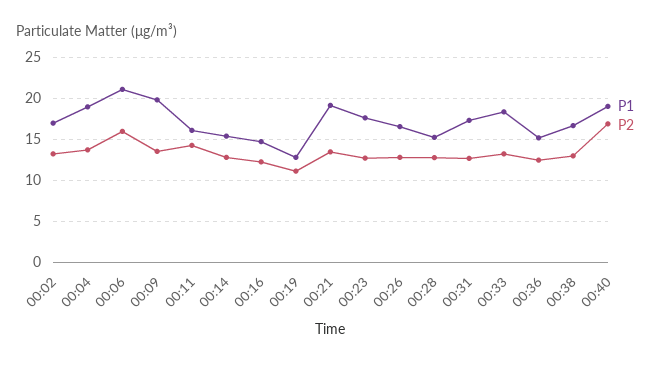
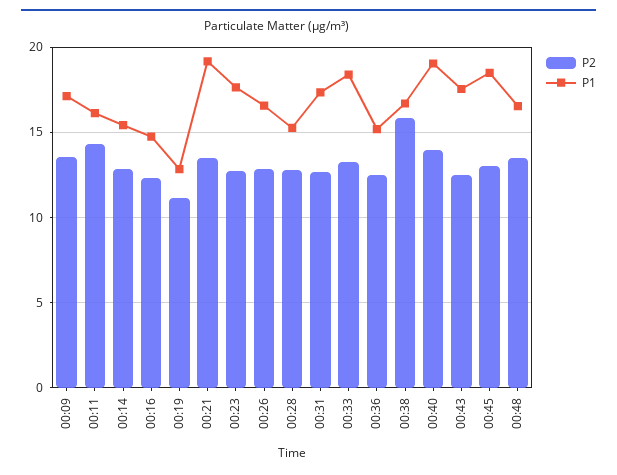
P1, 00:02: 17 -> none
P2, 00:02: 13 -> none
P1, 00:04: 19 -> none
P2, 00:04: 14 -> none
P1, 00:06: 21 -> none
P2, 00:06: 16 -> none
P1, 00:09: 20 -> 17
P2, 00:38: 13 -> 16
P2, 00:40: 17 -> 14
P2, 00:43: none -> 12.5
P1, 00:43: none -> 17.5
P2, 00:45: none -> 13
P1, 00:45: none -> 18.5
P2, 00:48: none -> 13.5
P1, 00:48: none -> 16.5

